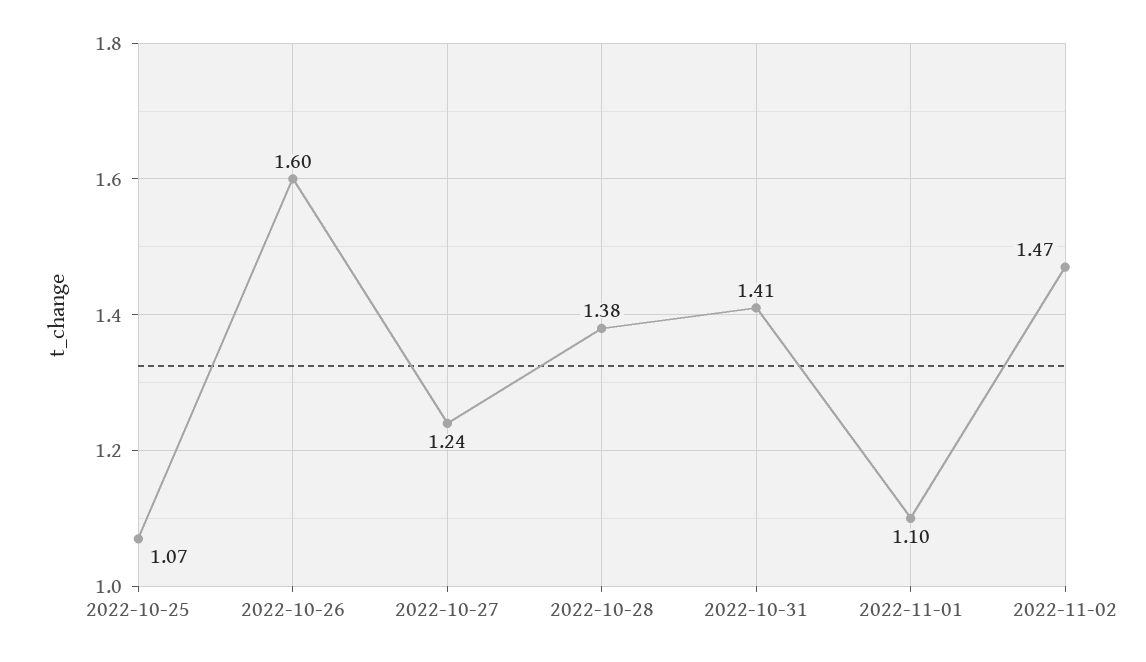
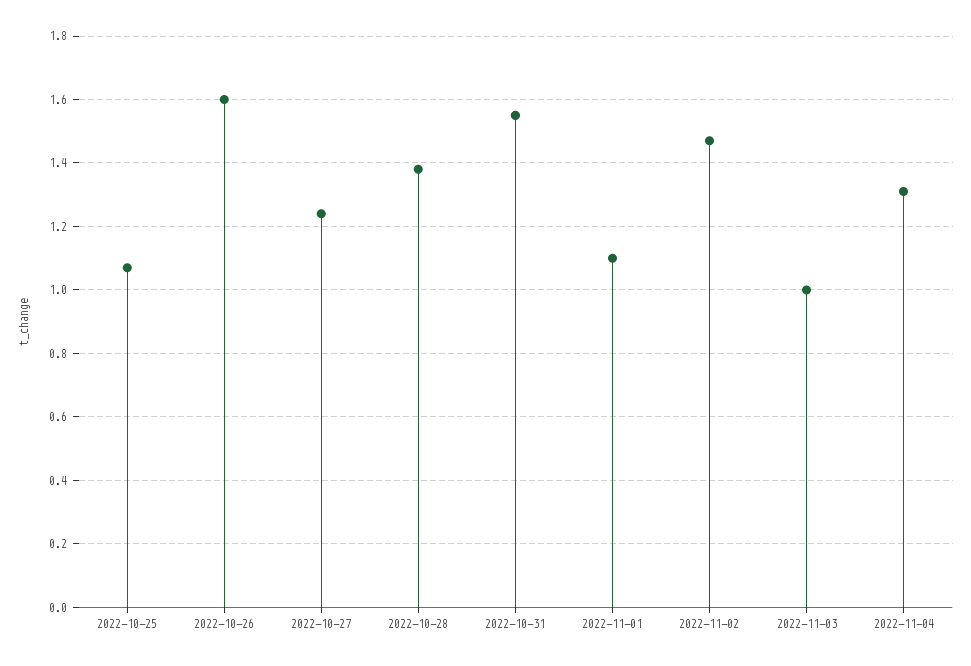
2022-10-31: 1.41 -> 1.55
2022-11-03: none -> 1
2022-11-04: none -> 1.3

